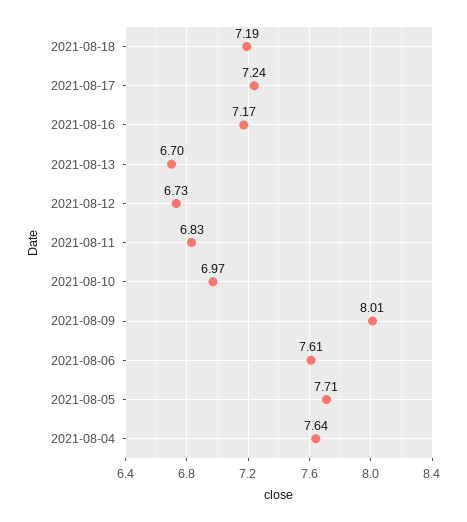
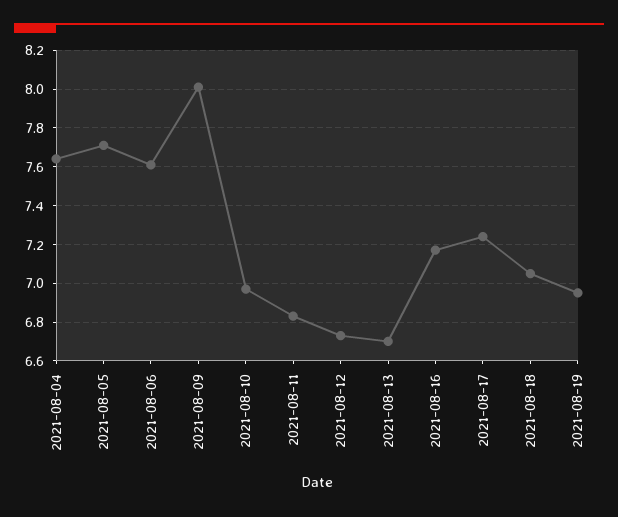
2021-08-18: 7.19 -> 7.05
2021-08-19: none -> 6.95

